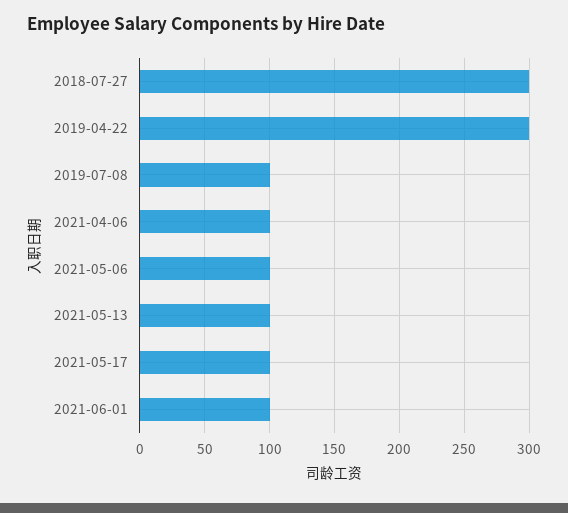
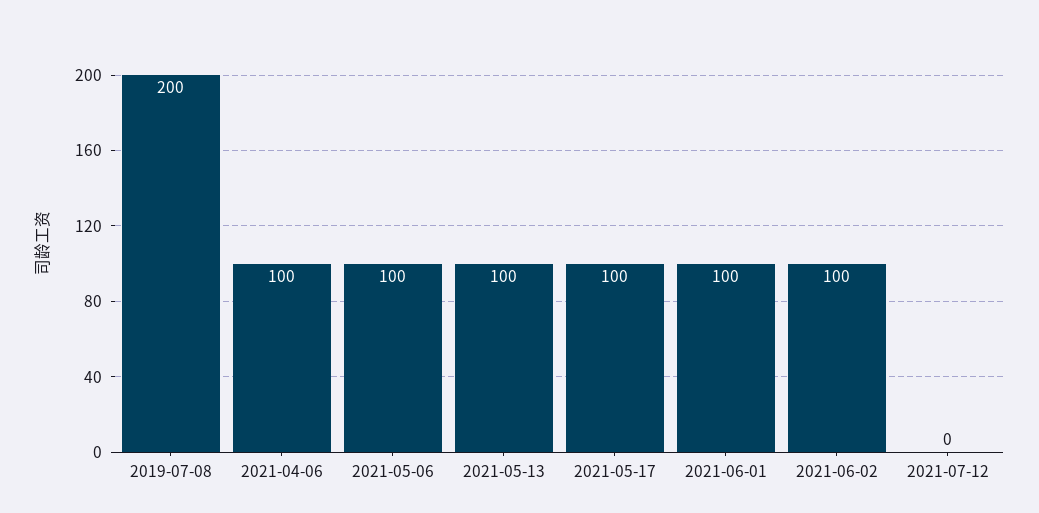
2018-07-27: 300 -> none
2019-04-22: 300 -> none
2019-07-08: 100 -> 200
2021-06-02: none -> 100
2021-07-12: none -> 0

